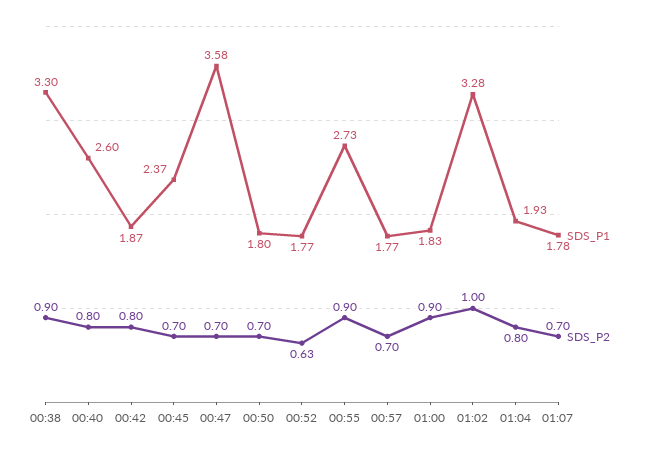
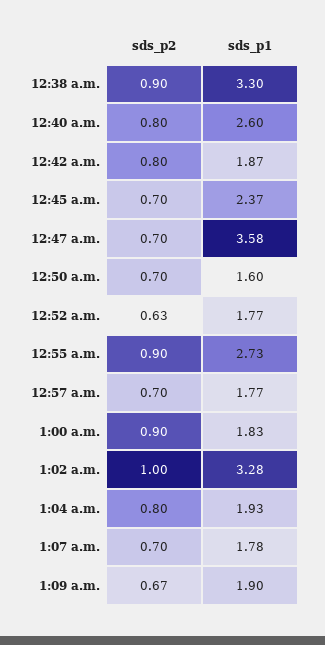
SDS_P1, 00:50: 1.8 -> 1.6
SDS_P2, 1:09 a.m.: none -> 0.67
SDS_P1, 1:09 a.m.: none -> 1.9

